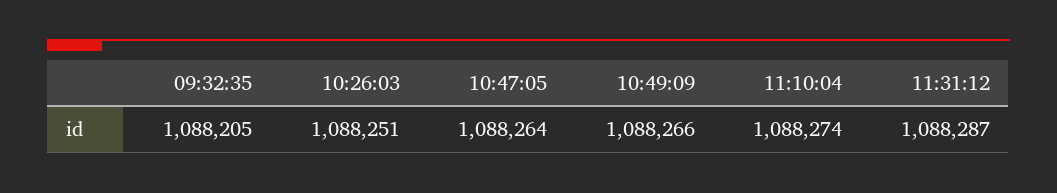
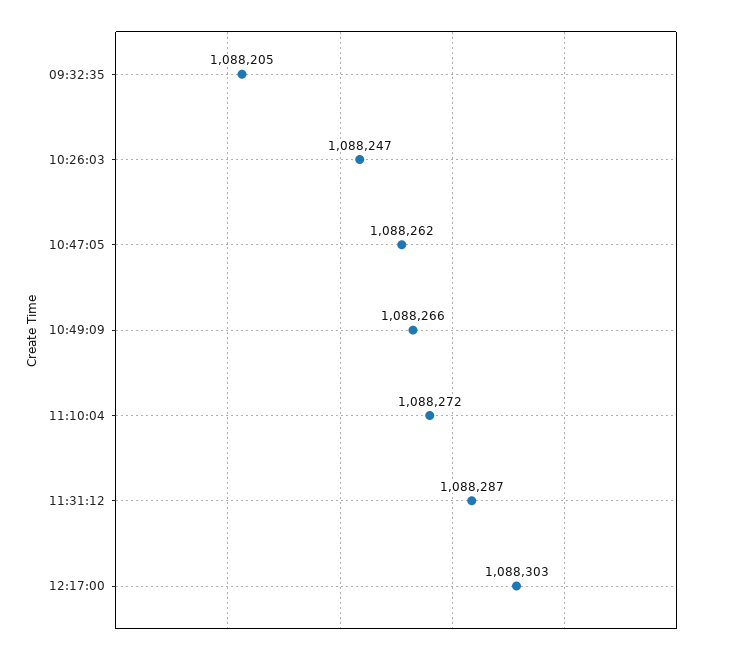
10:26:03: 1088251 -> 1088247
10:47:05: 1088264 -> 1088262
11:10:04: 1088274 -> 1088272
12:17:00: none -> 1088303

